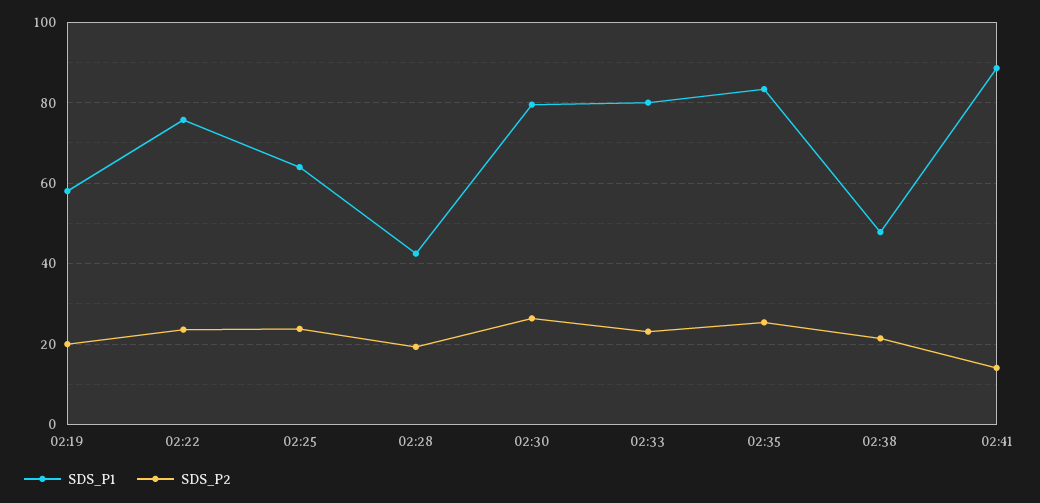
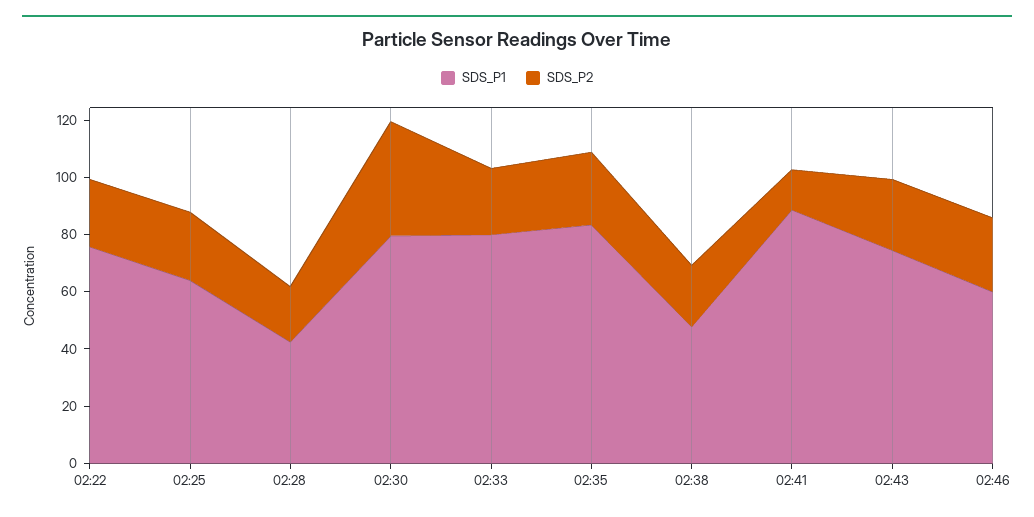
SDS_P1, 02:19: 58 -> none
SDS_P2, 02:19: 20 -> none
SDS_P2, 02:30: 26 -> 40
SDS_P1, 02:43: none -> 75
SDS_P2, 02:43: none -> 25
SDS_P1, 02:46: none -> 60
SDS_P2, 02:46: none -> 25

